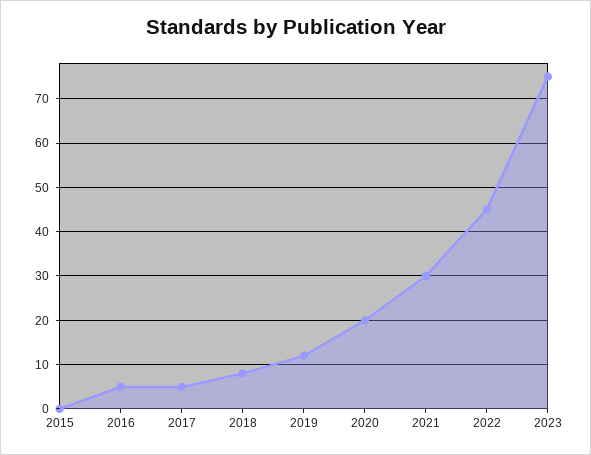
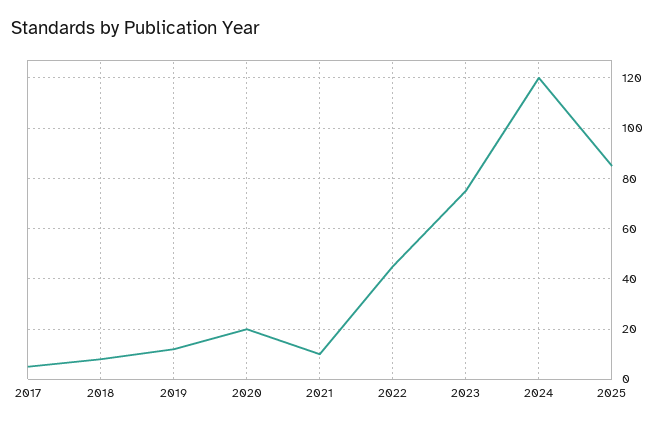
2015: 0 -> none
2016: 5 -> none
2021: 30 -> 10
2024: none -> 120
2025: none -> 85

